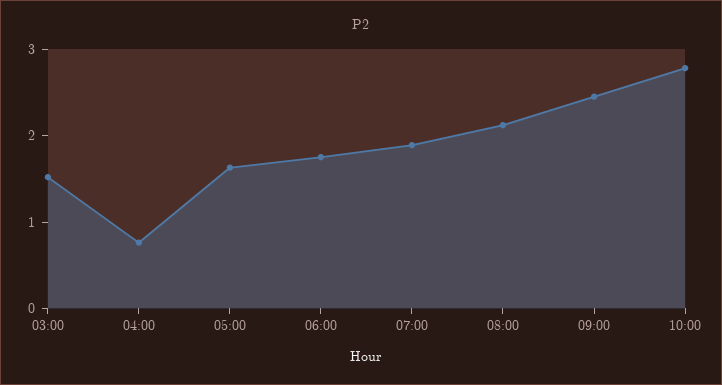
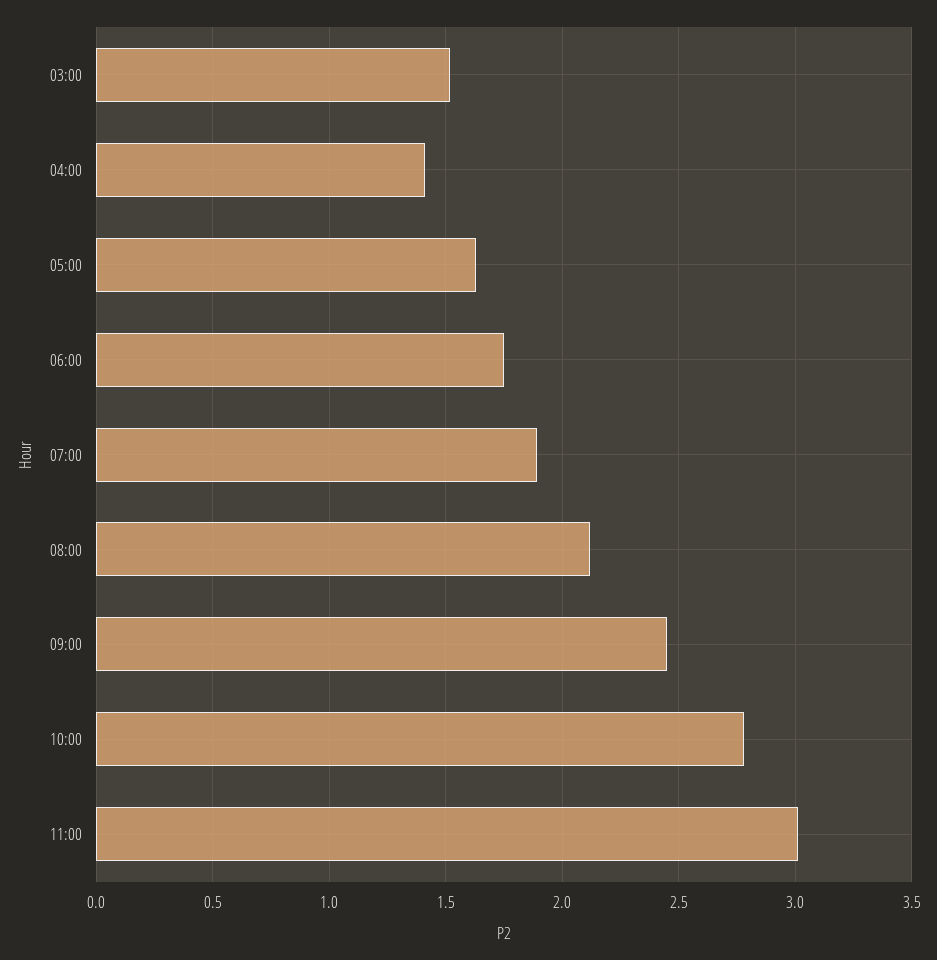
04:00: 0.8 -> 1.4
11:00: none -> 3

